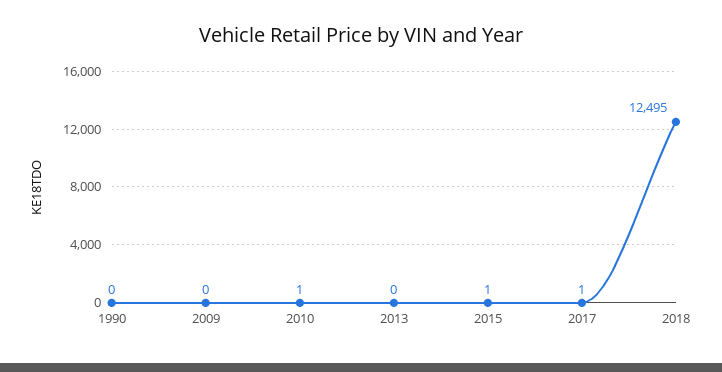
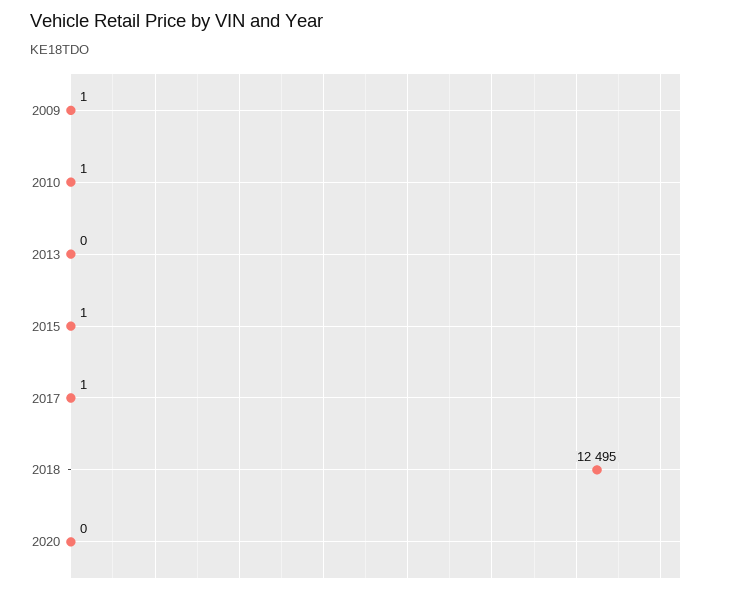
1990: 0 -> none
2009: 0 -> 1
2020: none -> 0

